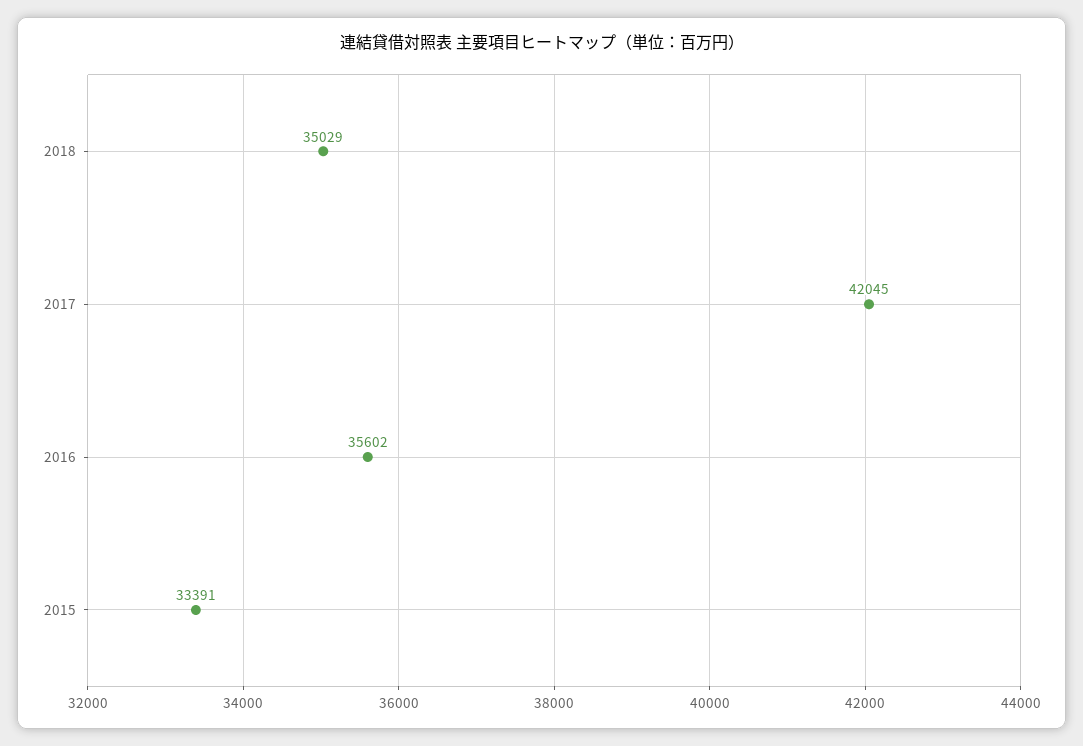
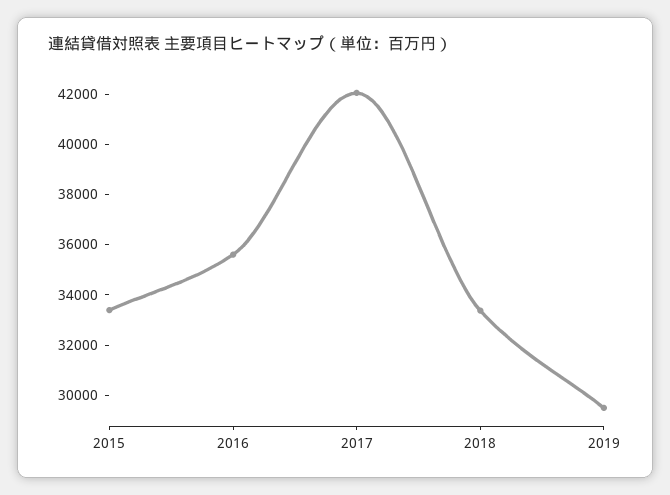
2018: 35029 -> 33500
2019: none -> 29500

